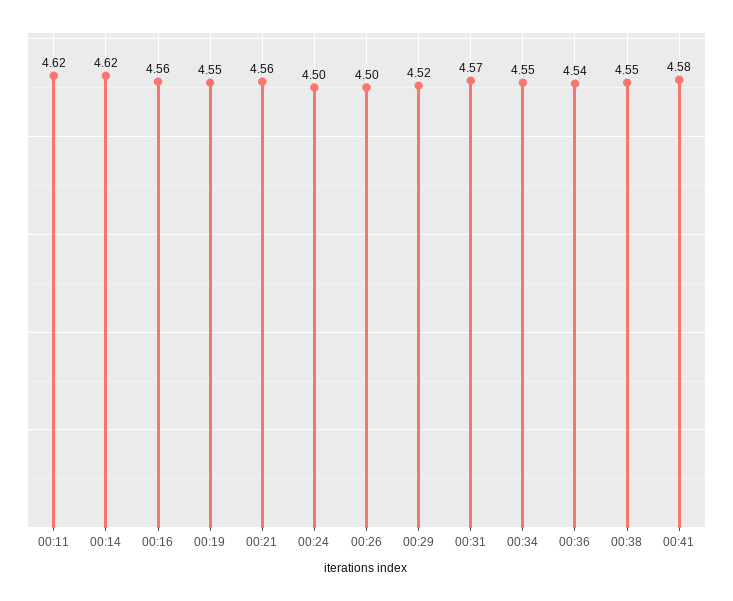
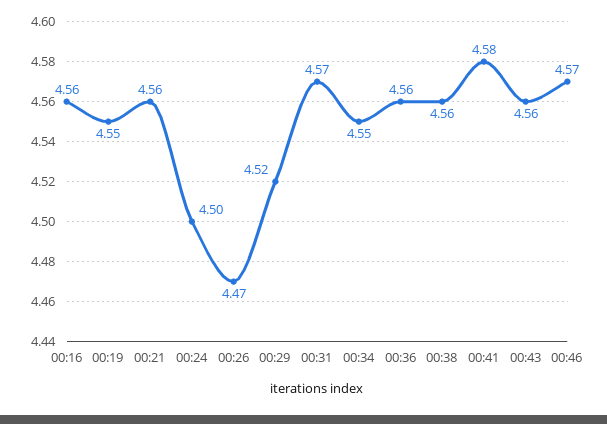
00:11: 4.62 -> none
00:14: 4.62 -> none
00:26: 4.5 -> 4.47
00:36: 4.54 -> 4.56
00:38: 4.55 -> 4.56
00:43: none -> 4.56
00:46: none -> 4.57

